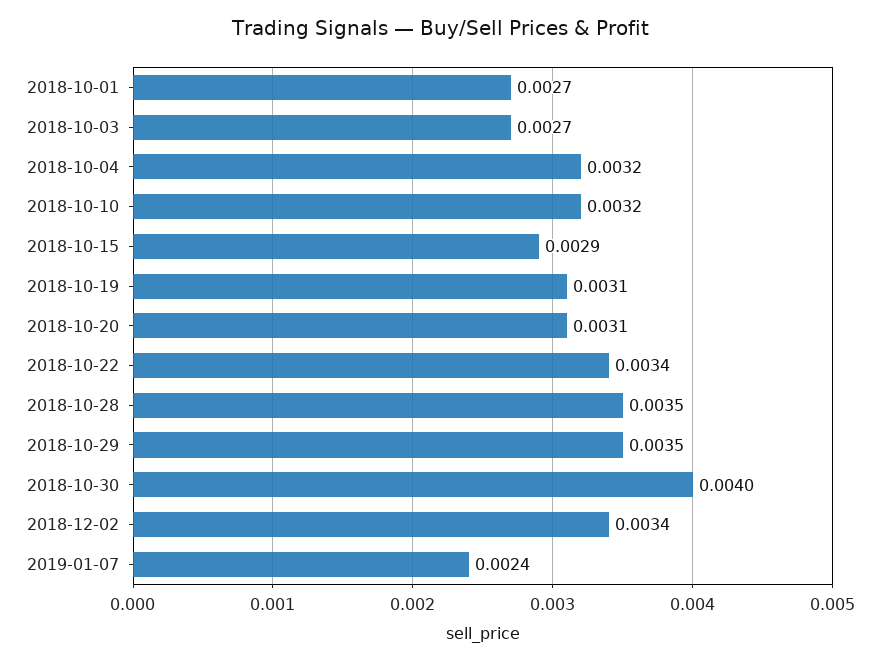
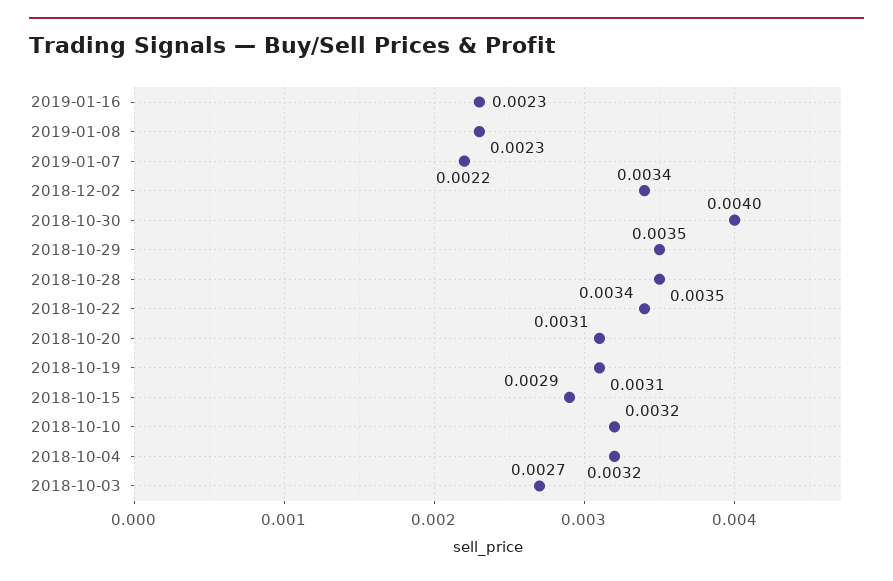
2018-10-01: 0.0027 -> none
2019-01-07: 0.0024 -> 0.0022
2019-01-16: none -> 0.0023
2019-01-08: none -> 0.0023

